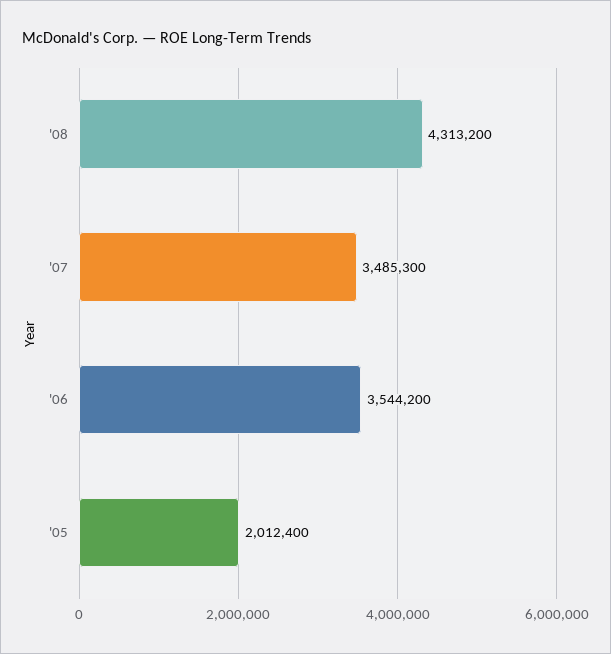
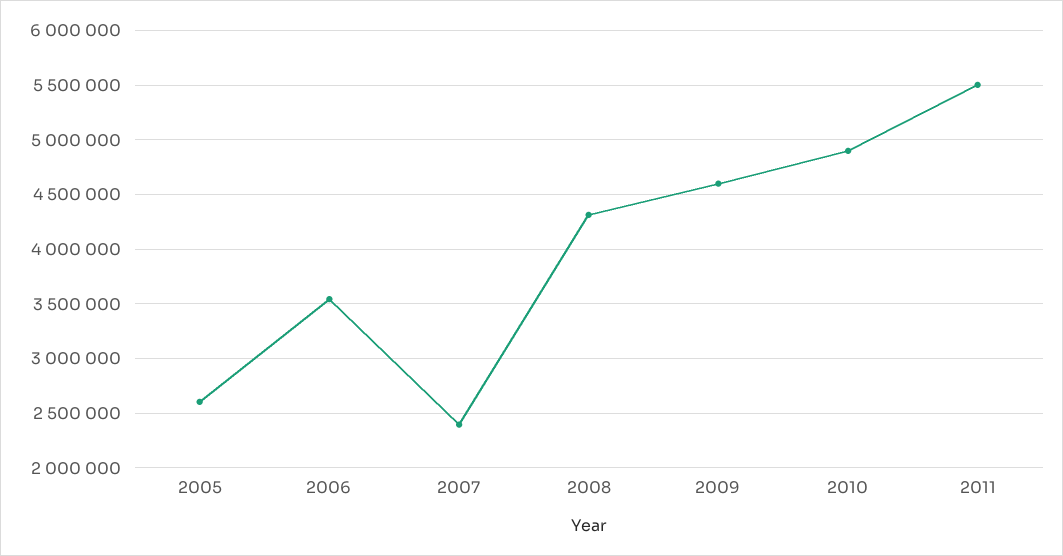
'07: 3485300 -> 2400000
'05: 2012400 -> 2600000
2009: none -> 4600000
2010: none -> 4900000
2011: none -> 5500000

